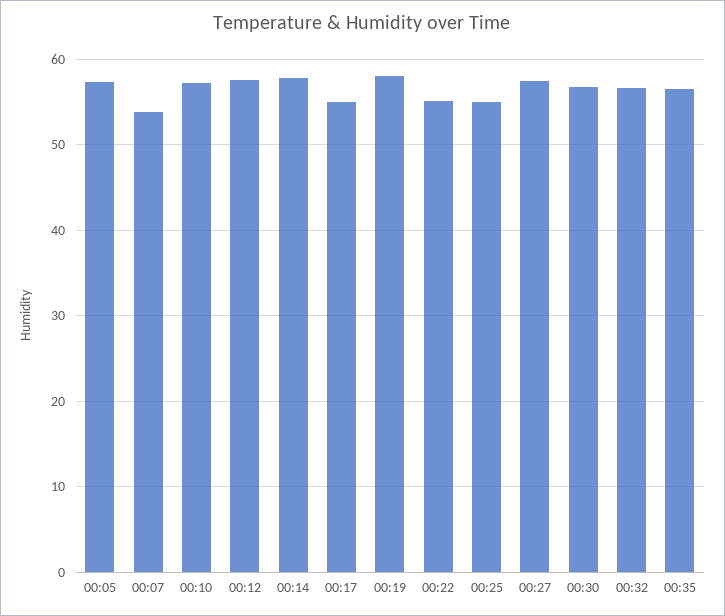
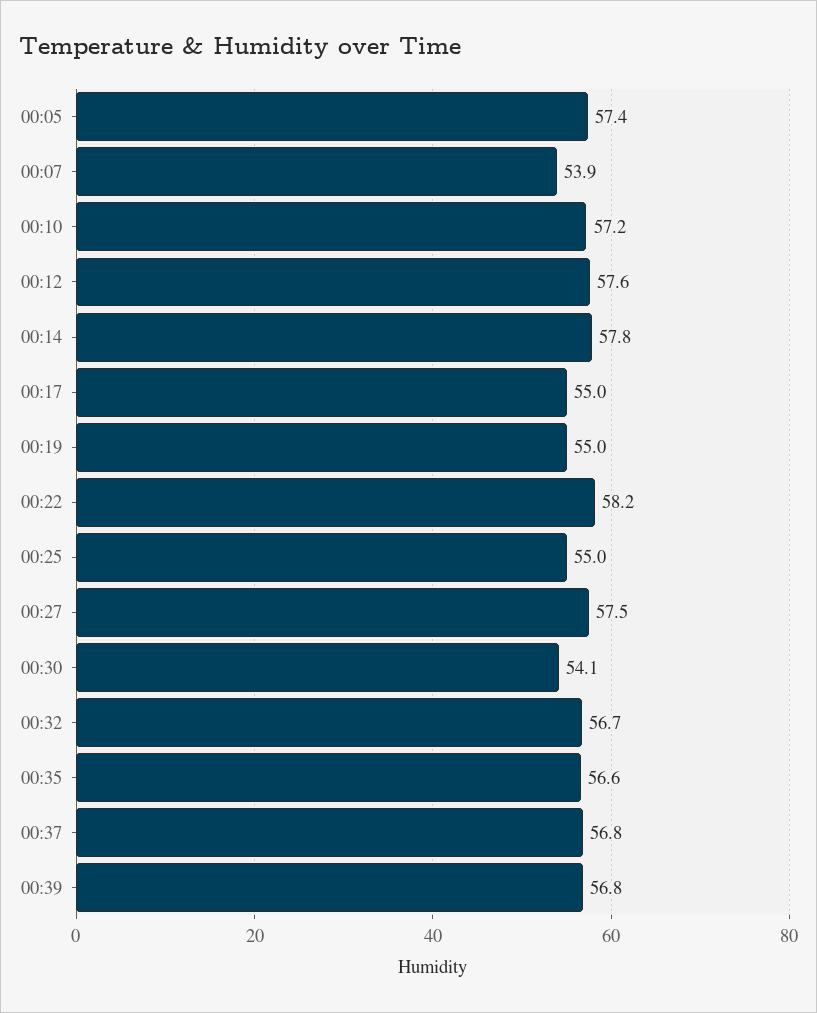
00:19: 58 -> 55
00:22: 55 -> 58.2
00:30: 57 -> 54.1
00:37: none -> 56.8
00:39: none -> 56.8

